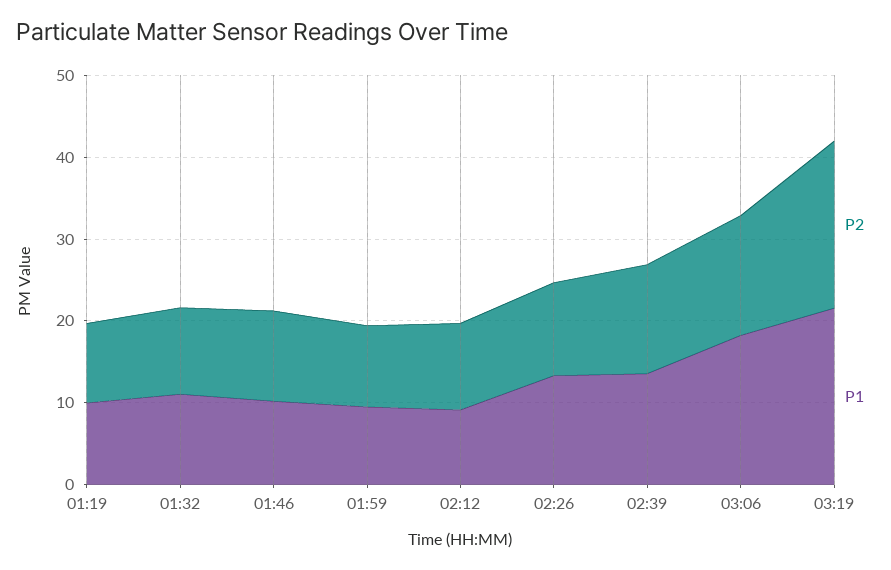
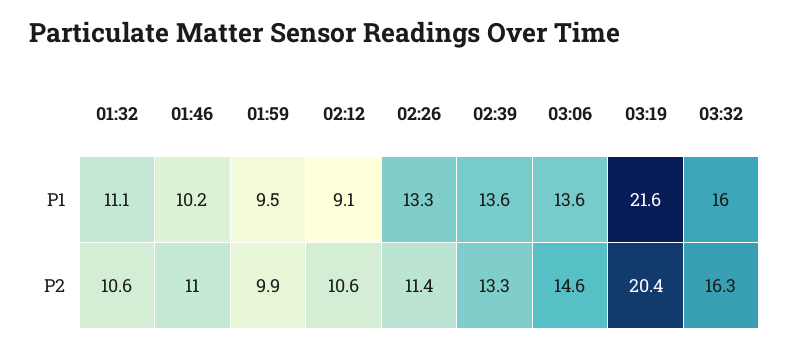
P2, 01:19: 10 -> none
P1, 01:19: 10 -> none
P1, 03:06: 18 -> 13.6
P1, 03:32: none -> 16
P2, 03:32: none -> 16.3

